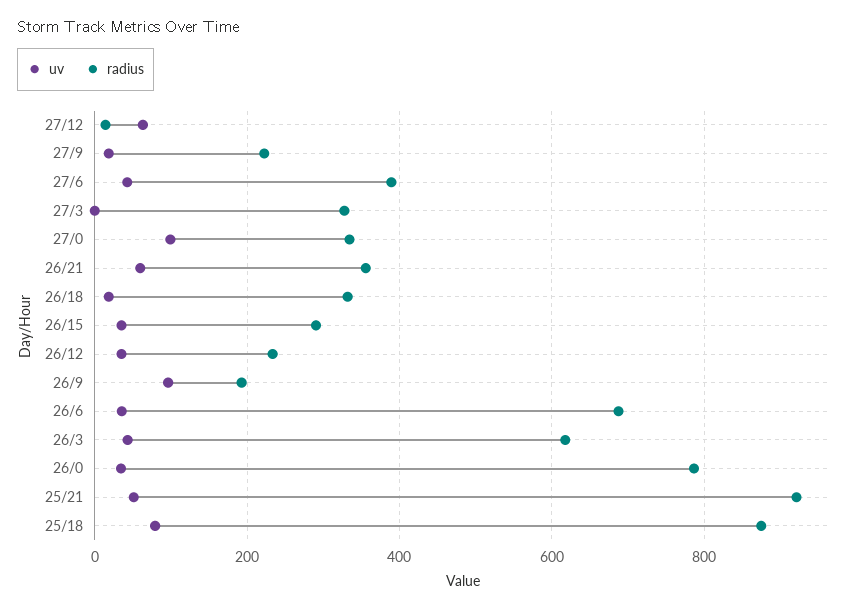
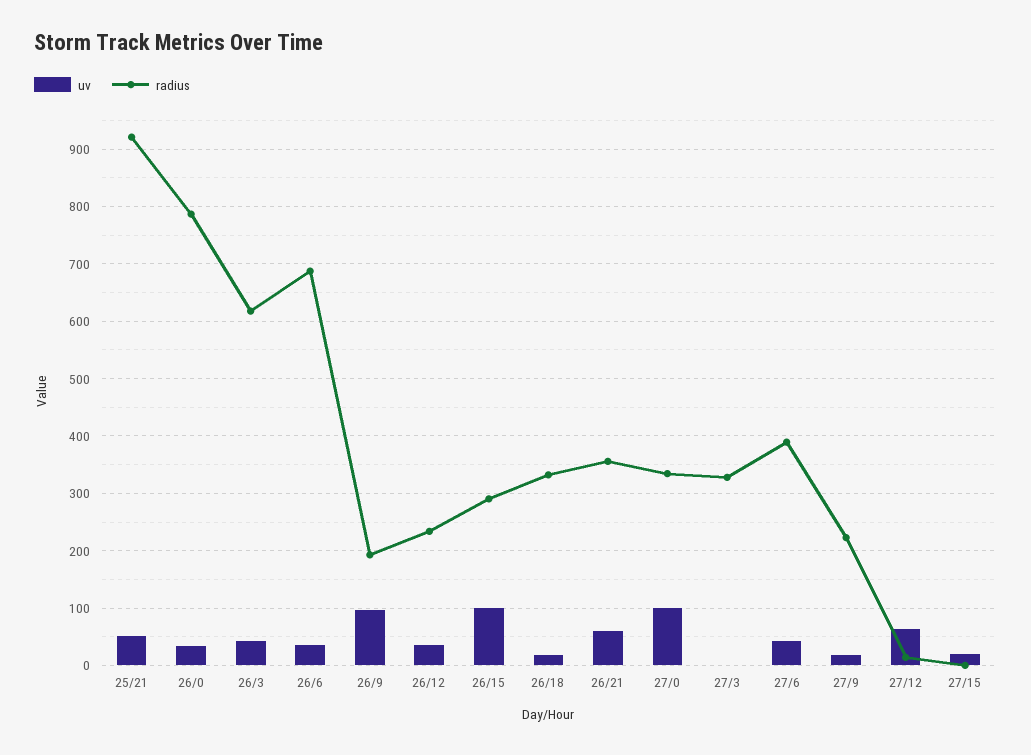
uv, 26/15: 40 -> 100
uv, 25/18: 80 -> none
radius, 25/18: 880 -> none
uv, 27/15: none -> 20
radius, 27/15: none -> 0

